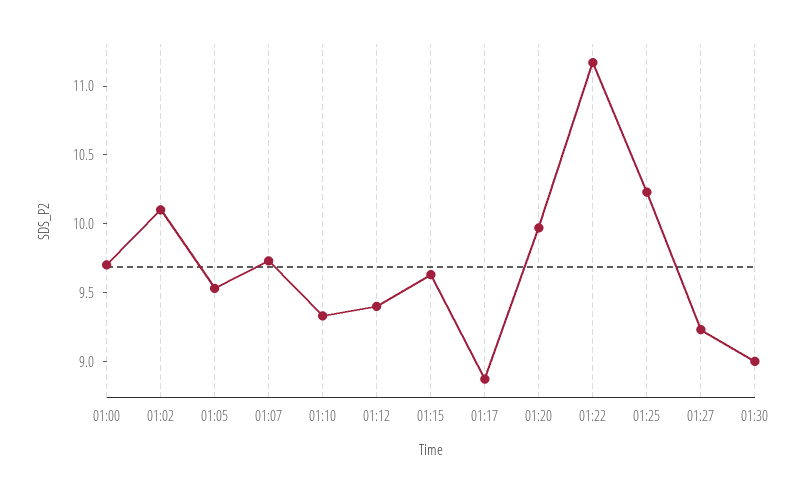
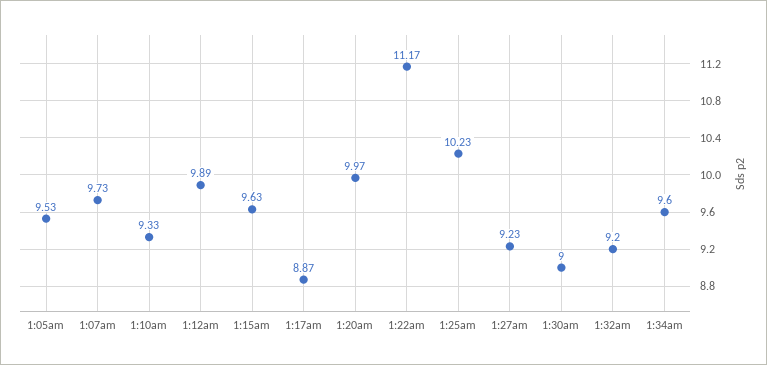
01:00: 9.7 -> none
01:02: 10.1 -> none
01:12: 9.4 -> 9.89
1:32am: none -> 9.2
1:34am: none -> 9.6

